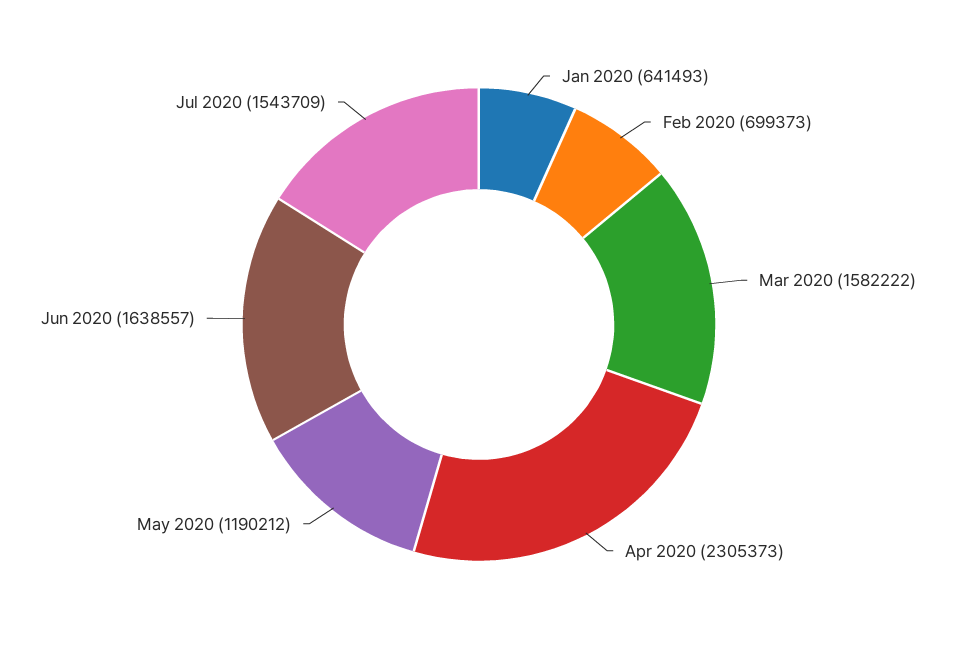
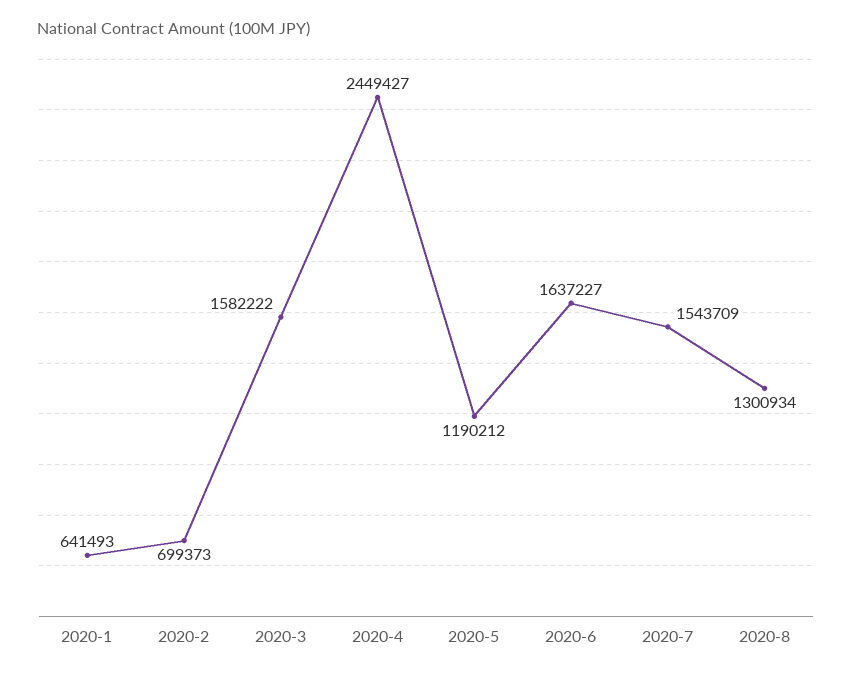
Apr 2020: 2305373 -> 2449427
Jun 2020: 1638557 -> 1637227
2020-8: none -> 1300934

